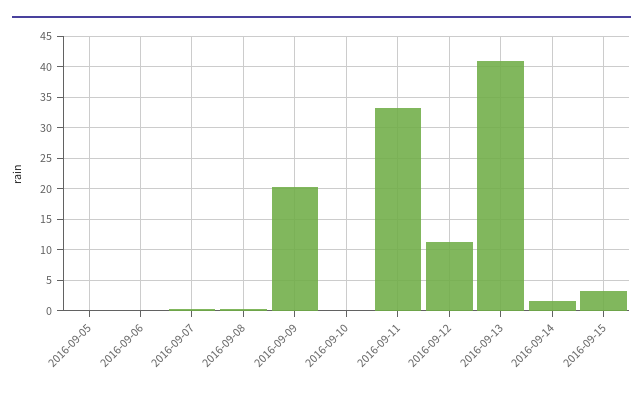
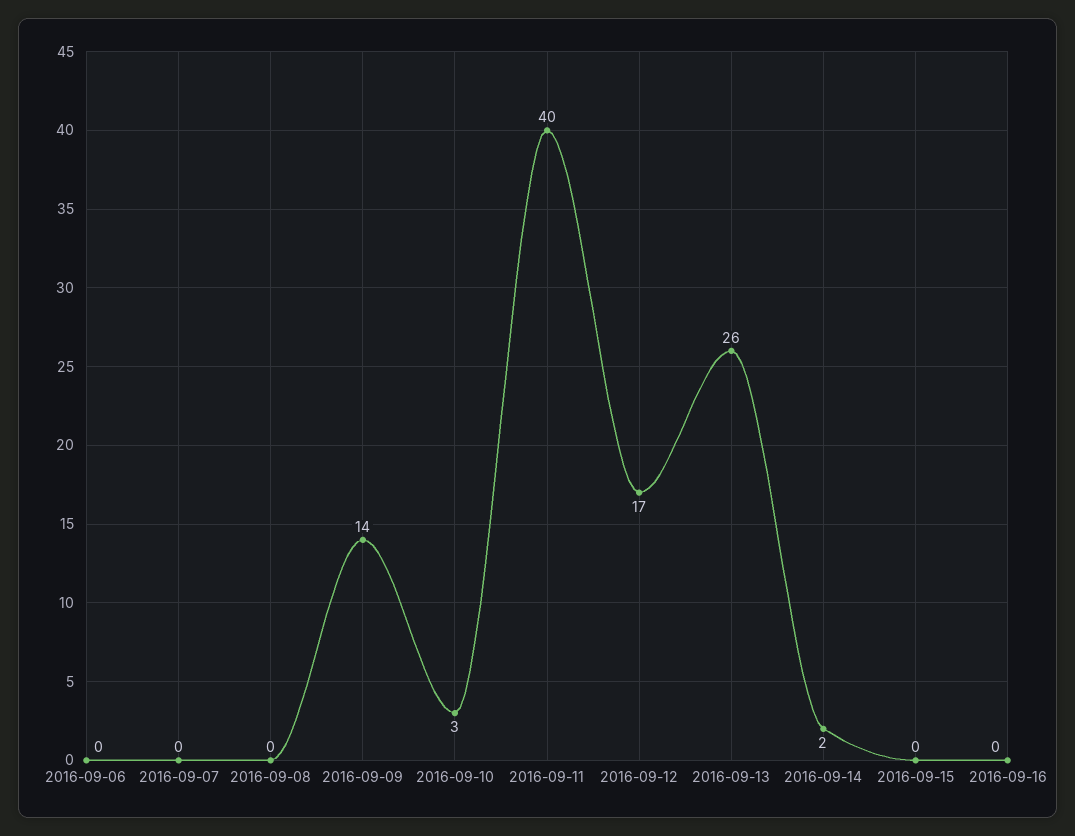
2016-09-05: 0 -> none
2016-09-09: 20 -> 14
2016-09-10: 0 -> 3
2016-09-11: 33 -> 40
2016-09-12: 11 -> 17
2016-09-13: 41 -> 26
2016-09-15: 3 -> 0
2016-09-16: none -> 0

